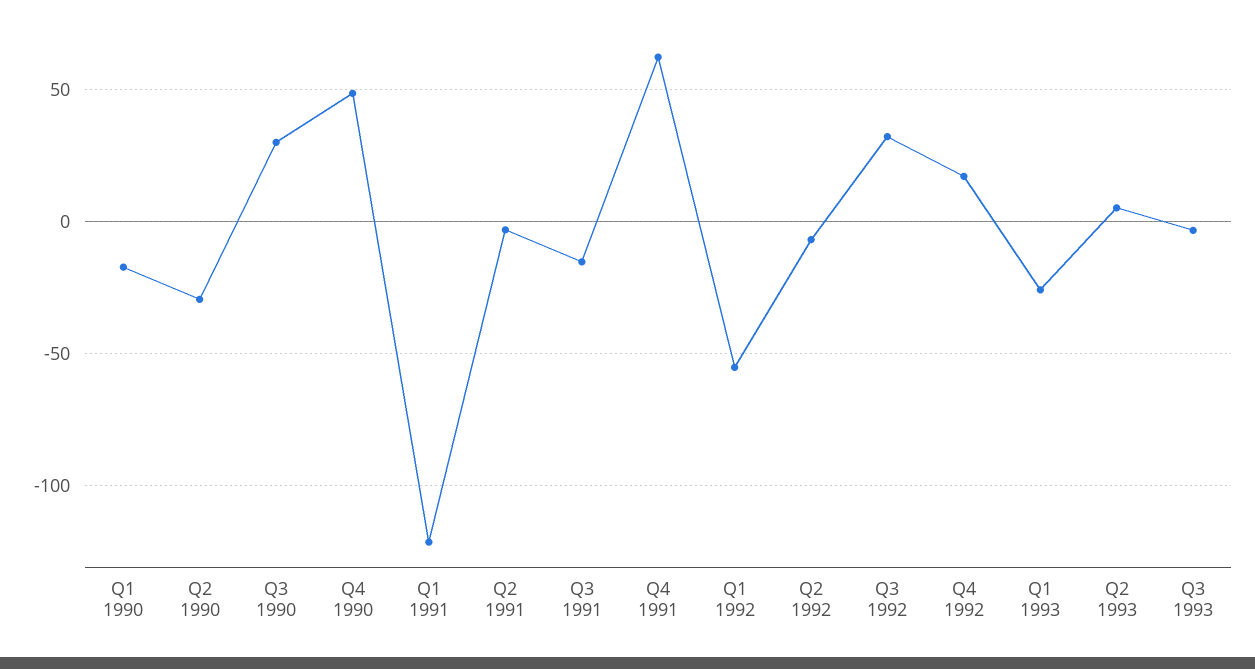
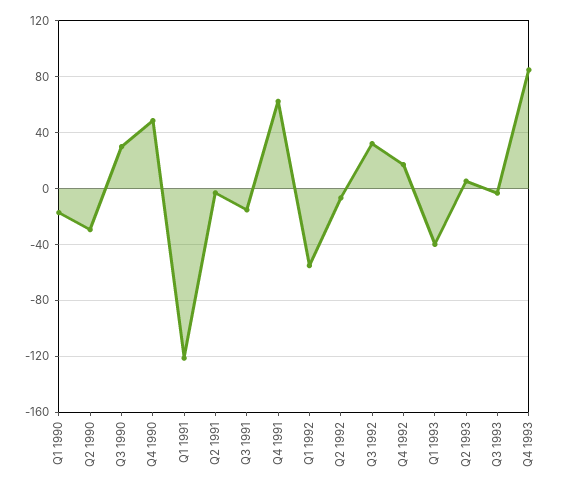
Q1 1993: -25 -> -40
Q4 1993: none -> 85

